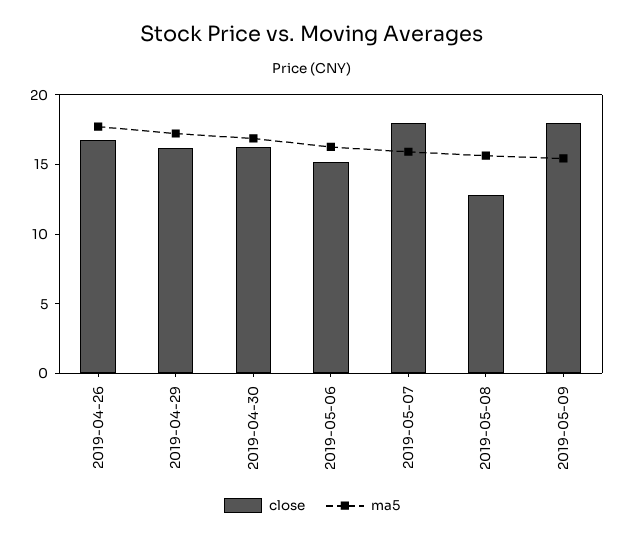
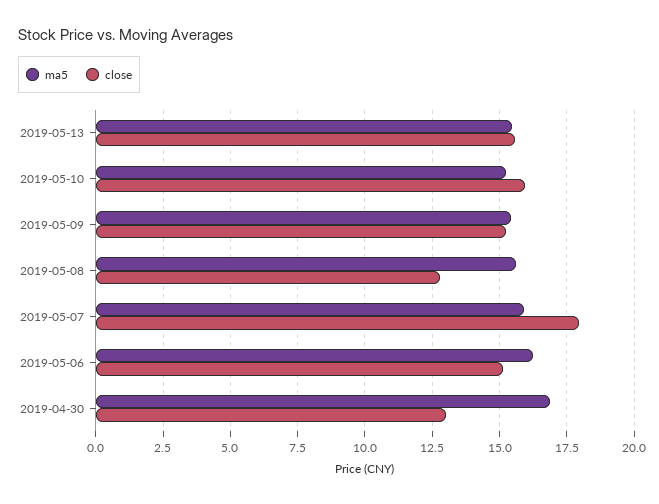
close, 2019-04-26: 17 -> none
ma5, 2019-04-26: 18 -> none
close, 2019-04-29: 16 -> none
ma5, 2019-04-29: 17 -> none
close, 2019-04-30: 16 -> 13
close, 2019-05-09: 18 -> 15.25
ma5, 2019-05-13: none -> 15.5
close, 2019-05-13: none -> 15.5
ma5, 2019-05-10: none -> 15.25
close, 2019-05-10: none -> 16

